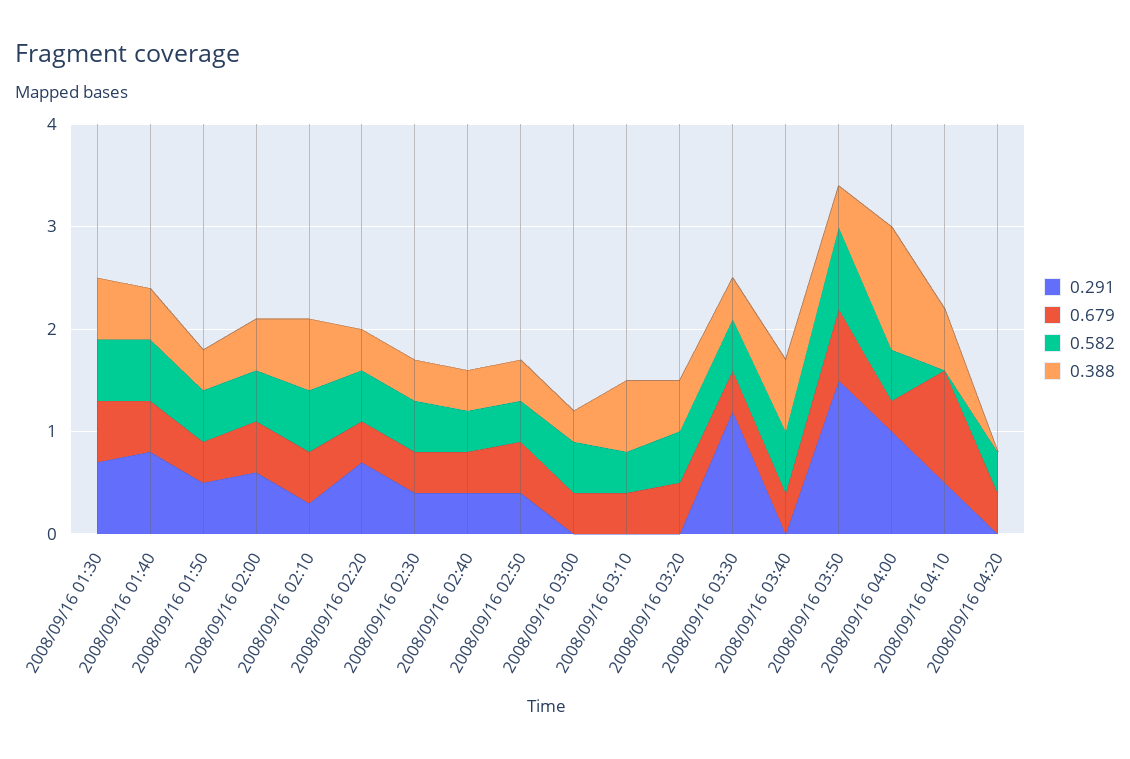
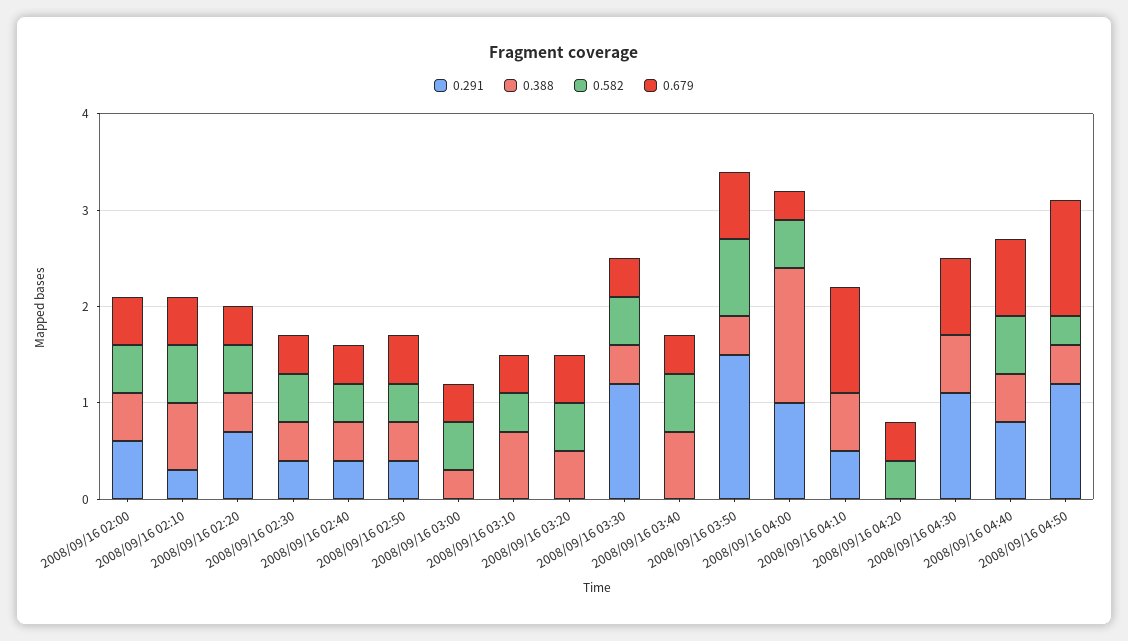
0.291, 2008/09/16 01:30: 0.7 -> none
0.679, 2008/09/16 01:30: 0.6 -> none
0.582, 2008/09/16 01:30: 0.6 -> none
0.388, 2008/09/16 01:30: 0.6 -> none
0.291, 2008/09/16 01:40: 0.8 -> none
0.679, 2008/09/16 01:40: 0.5 -> none
0.582, 2008/09/16 01:40: 0.6 -> none
0.388, 2008/09/16 01:40: 0.5 -> none
0.291, 2008/09/16 01:50: 0.5 -> none
0.679, 2008/09/16 01:50: 0.4 -> none
0.582, 2008/09/16 01:50: 0.5 -> none
0.388, 2008/09/16 01:50: 0.4 -> none
0.388, 2008/09/16 04:00: 1.2 -> 1.4
0.291, 2008/09/16 04:30: none -> 1.1
0.388, 2008/09/16 04:30: none -> 0.6
0.582, 2008/09/16 04:30: none -> 0
0.679, 2008/09/16 04:30: none -> 0.8
0.291, 2008/09/16 04:40: none -> 0.8
0.388, 2008/09/16 04:40: none -> 0.5
0.582, 2008/09/16 04:40: none -> 0.6
0.679, 2008/09/16 04:40: none -> 0.8
0.291, 2008/09/16 04:50: none -> 1.2
0.388, 2008/09/16 04:50: none -> 0.4
0.582, 2008/09/16 04:50: none -> 0.3
0.679, 2008/09/16 04:50: none -> 1.2

